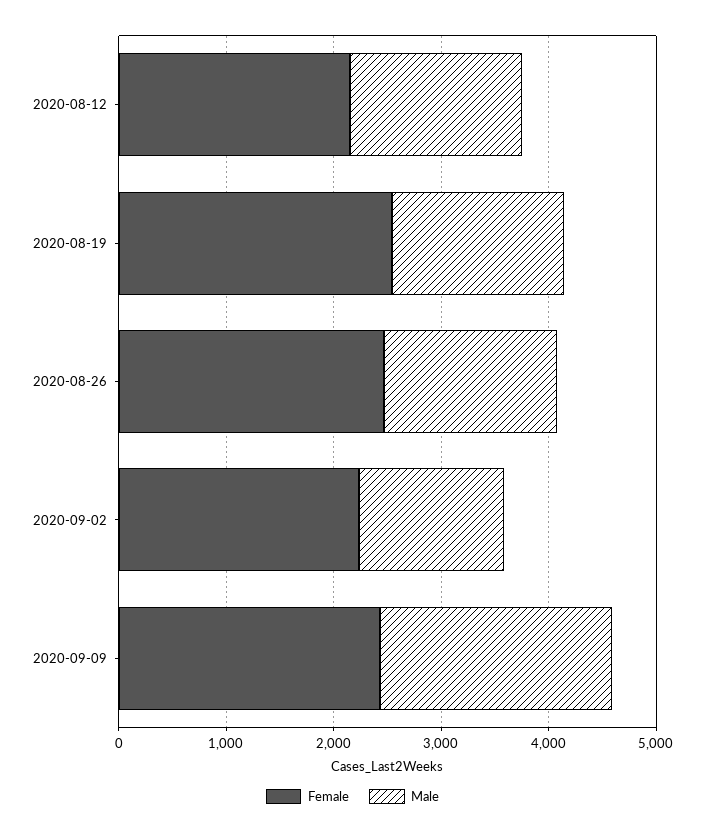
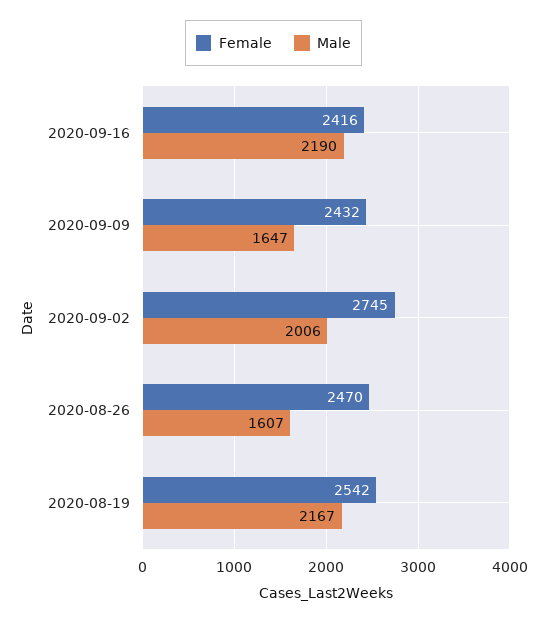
Female, 2020-08-12: 2200 -> none
Male, 2020-08-12: 1600 -> none
Male, 2020-08-19: 1600 -> 2167
Female, 2020-09-02: 2200 -> 2745
Male, 2020-09-02: 1400 -> 2006
Male, 2020-09-09: 2200 -> 1647
Female, 2020-09-16: none -> 2416
Male, 2020-09-16: none -> 2190

